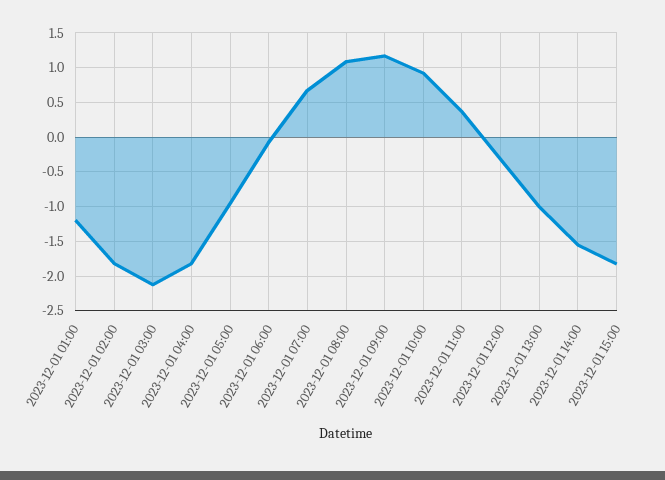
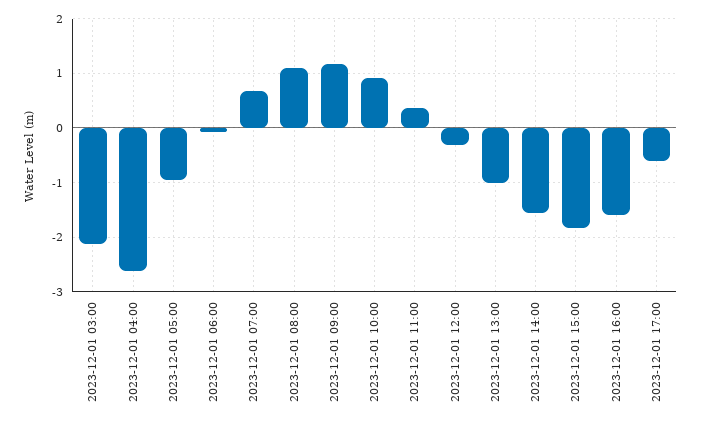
2023-12-01 01:00: -1.2 -> none
2023-12-01 02:00: -1.8 -> none
2023-12-01 04:00: -1.8 -> -2.6
2023-12-01 16:00: none -> -1.6
2023-12-01 17:00: none -> -0.6

